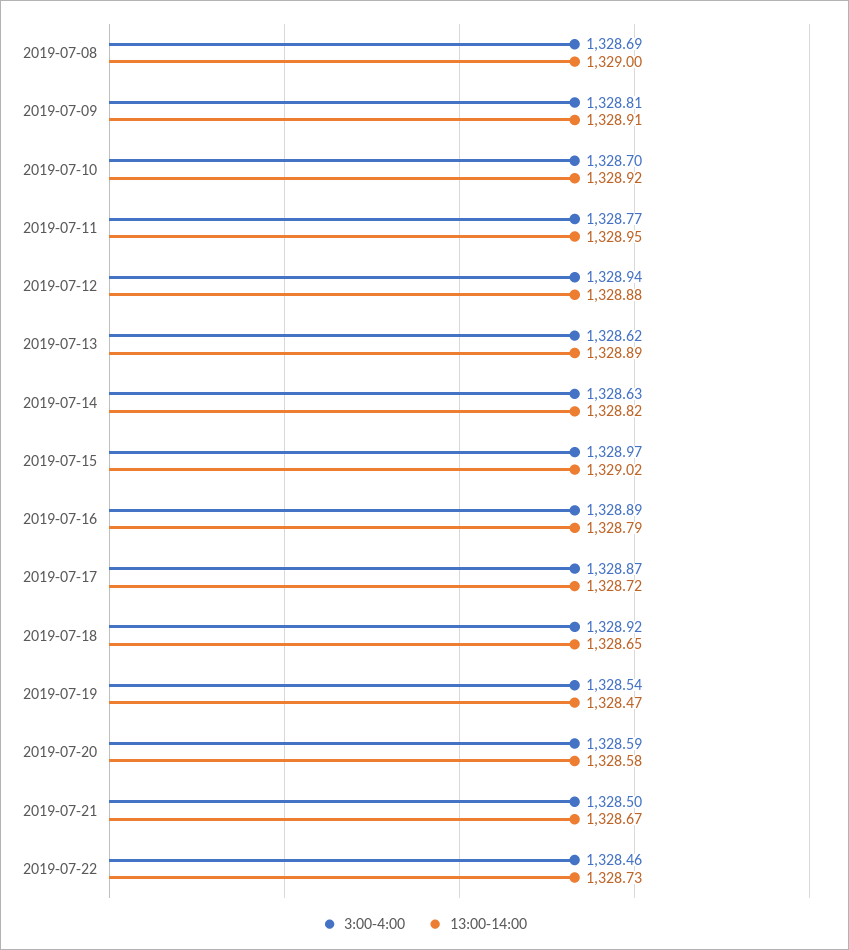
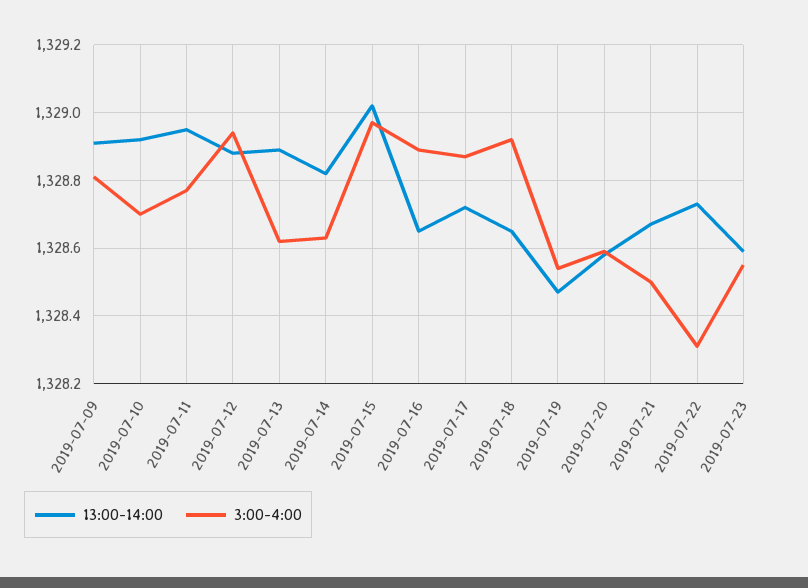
3:00-4:00, 2019-07-08: 1328.69 -> none
13:00-14:00, 2019-07-08: 1329 -> none
13:00-14:00, 2019-07-16: 1328.79 -> 1328.65
3:00-4:00, 2019-07-22: 1328.46 -> 1328.3
13:00-14:00, 2019-07-23: none -> 1328.6
3:00-4:00, 2019-07-23: none -> 1328.55

